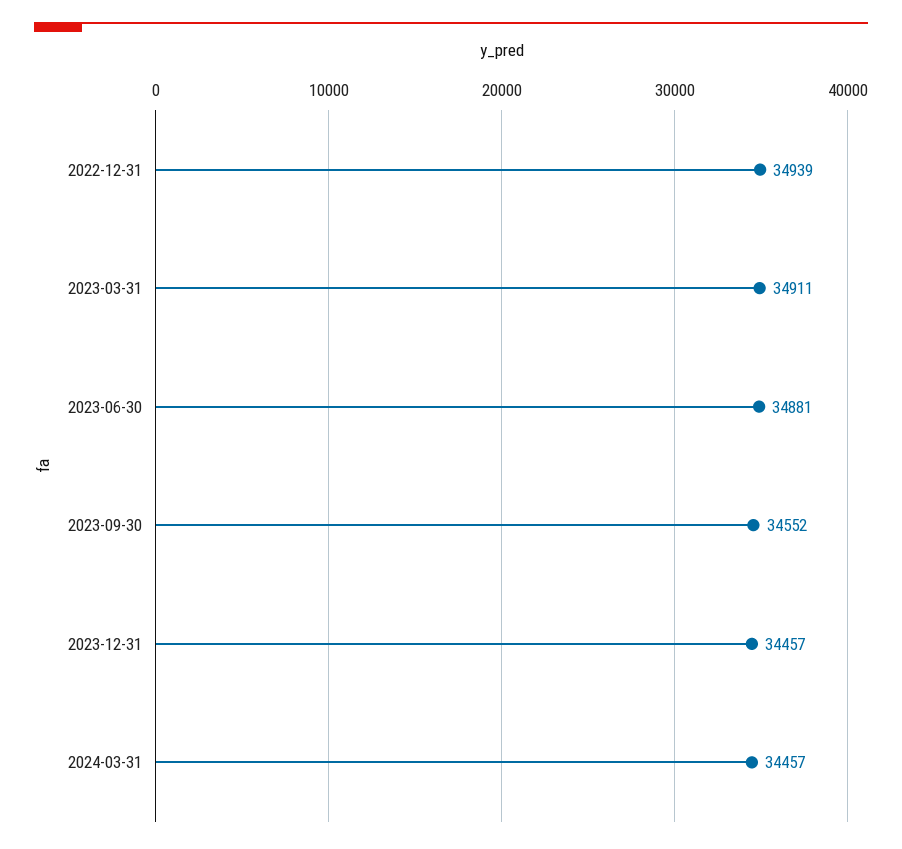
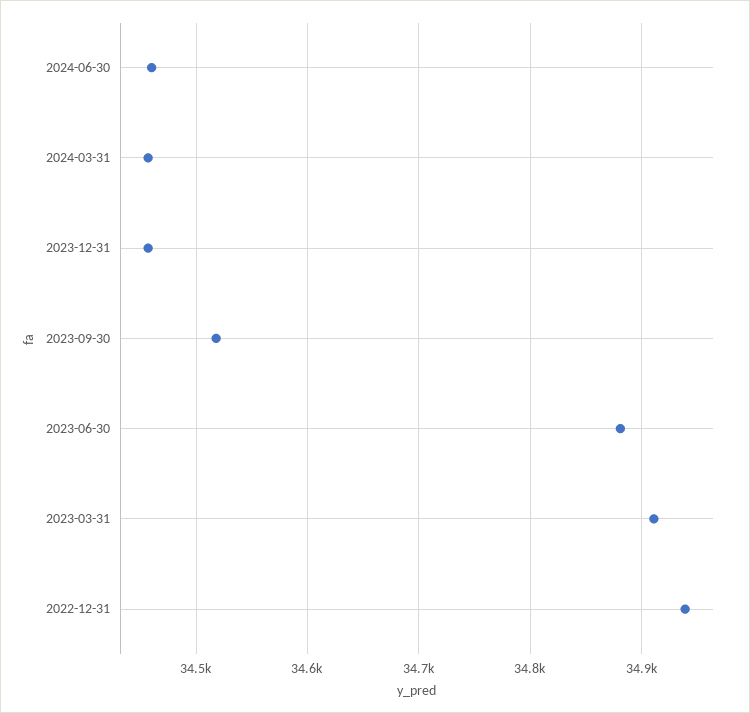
2023-09-30: 34552 -> 34520
2024-06-30: none -> 34460

